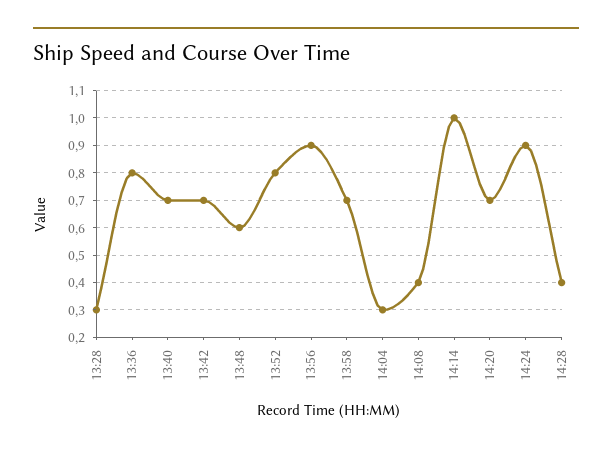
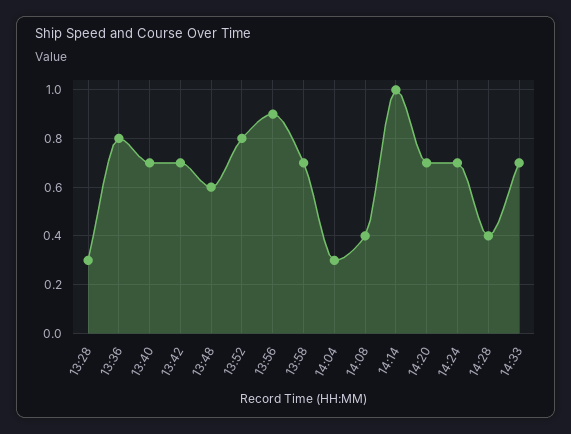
14:24: 0.9 -> 0.7
14:33: none -> 0.7

